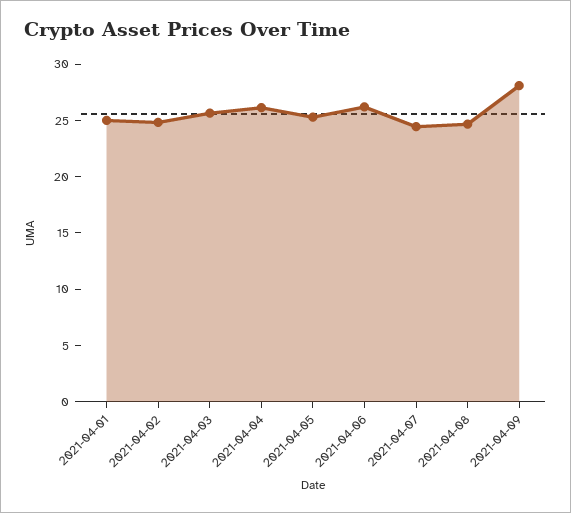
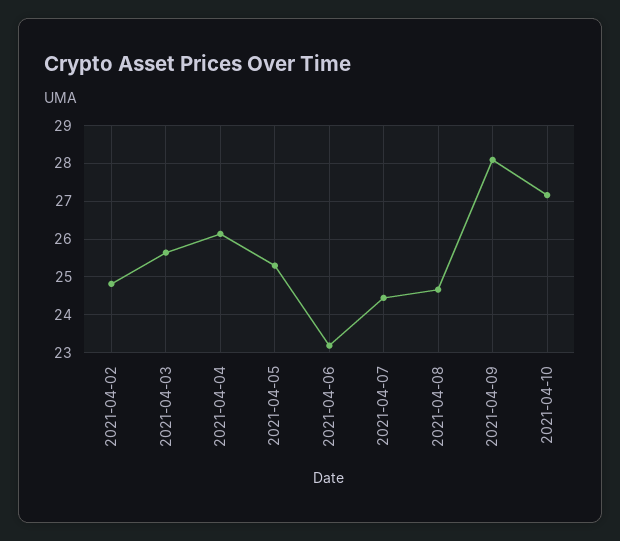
2021-04-01: 25 -> none
2021-04-06: 26 -> 23.2
2021-04-10: none -> 27.2

